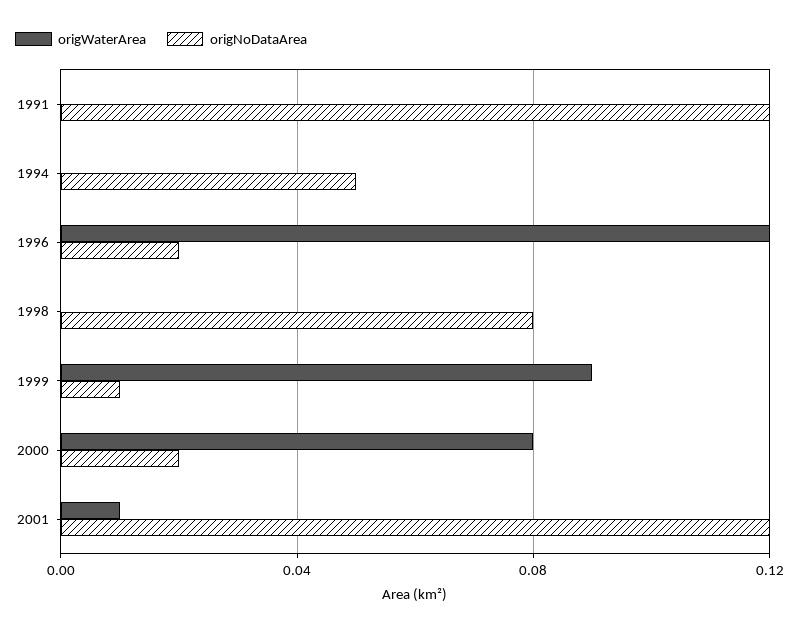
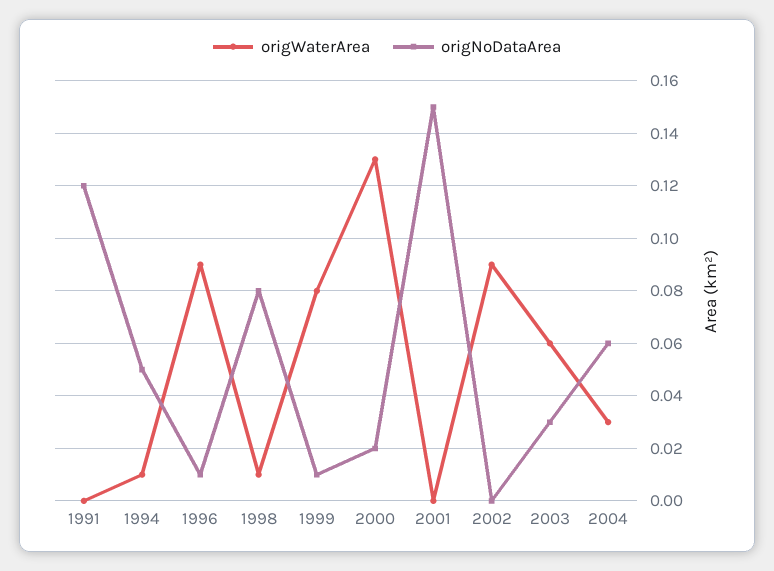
origWaterArea, 1994: 0 -> 0.01
origWaterArea, 1996: 0.12 -> 0.09
origNoDataArea, 1996: 0.02 -> 0.01
origWaterArea, 1998: 0 -> 0.01
origWaterArea, 1999: 0.09 -> 0.08
origWaterArea, 2000: 0.08 -> 0.13
origWaterArea, 2001: 0.01 -> 0
origNoDataArea, 2001: 0.12 -> 0.15
origWaterArea, 2002: none -> 0.09
origNoDataArea, 2002: none -> 0
origWaterArea, 2003: none -> 0.06
origNoDataArea, 2003: none -> 0.03
origWaterArea, 2004: none -> 0.03
origNoDataArea, 2004: none -> 0.06

